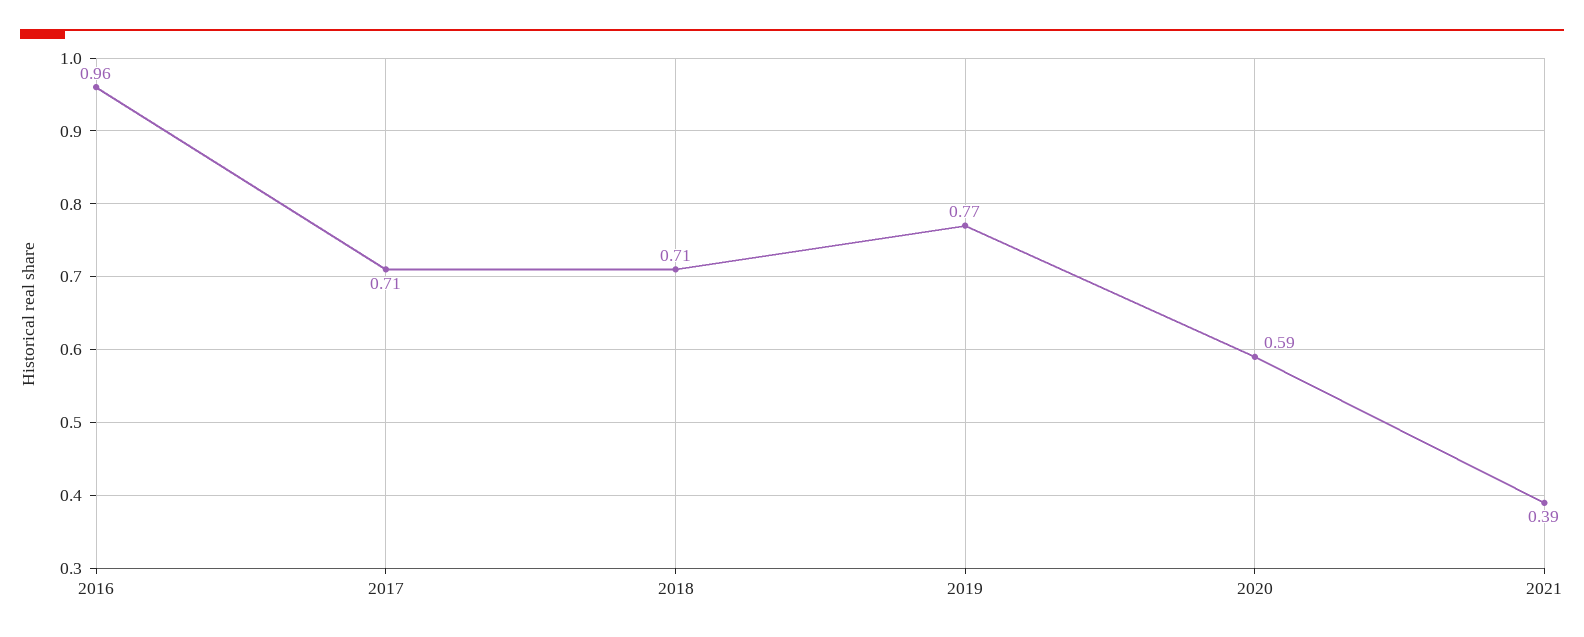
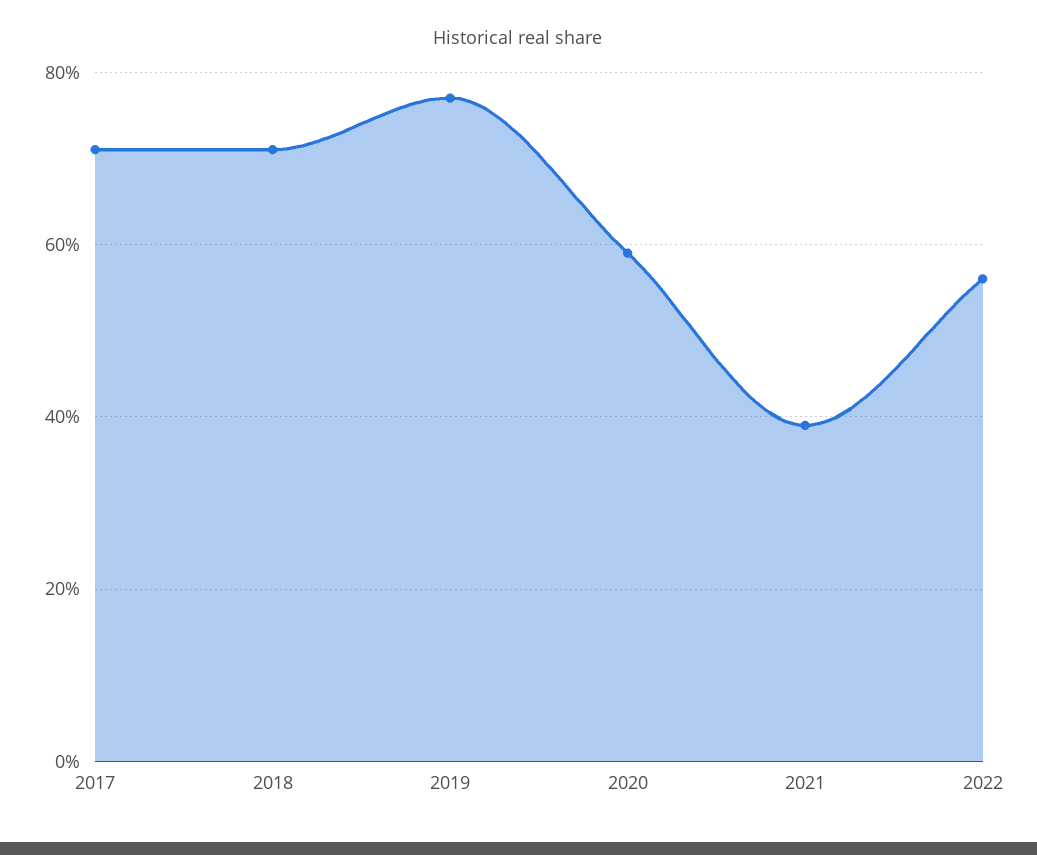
2016: 0.96 -> none
2022: none -> 0.55

